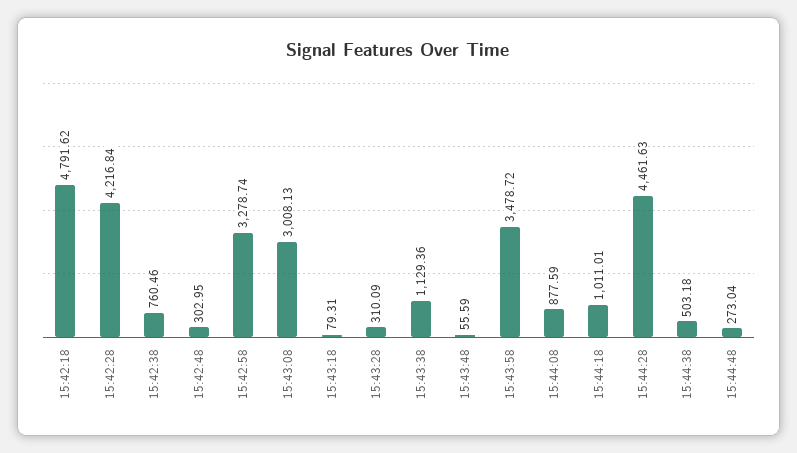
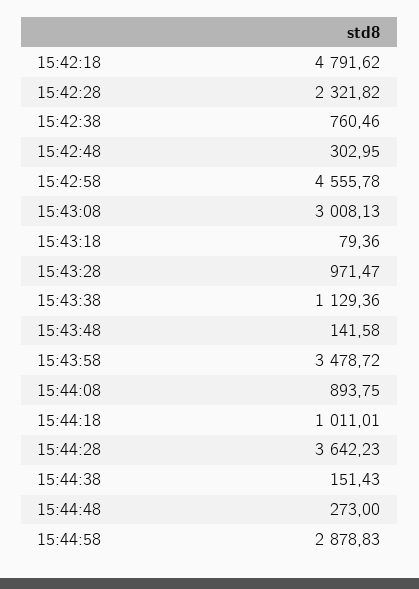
15:42:28: 4216.84 -> 2321.82
15:42:58: 3278.74 -> 4555.78
15:43:18: 79.31 -> 79.36
15:43:28: 310.09 -> 971.47
15:43:48: 55.59 -> 141.58
15:44:08: 877.59 -> 893.75
15:44:28: 4461.63 -> 3642.23
15:44:38: 503.18 -> 151.43
15:44:48: 273.04 -> 273
15:44:58: none -> 2878.83

